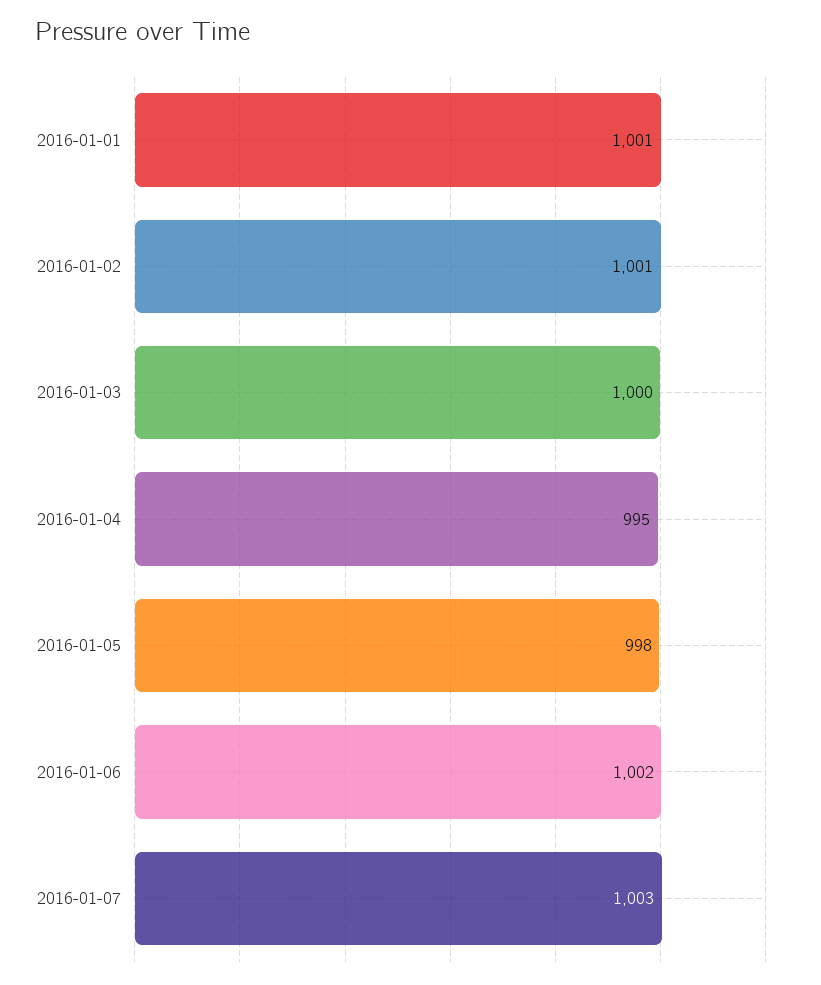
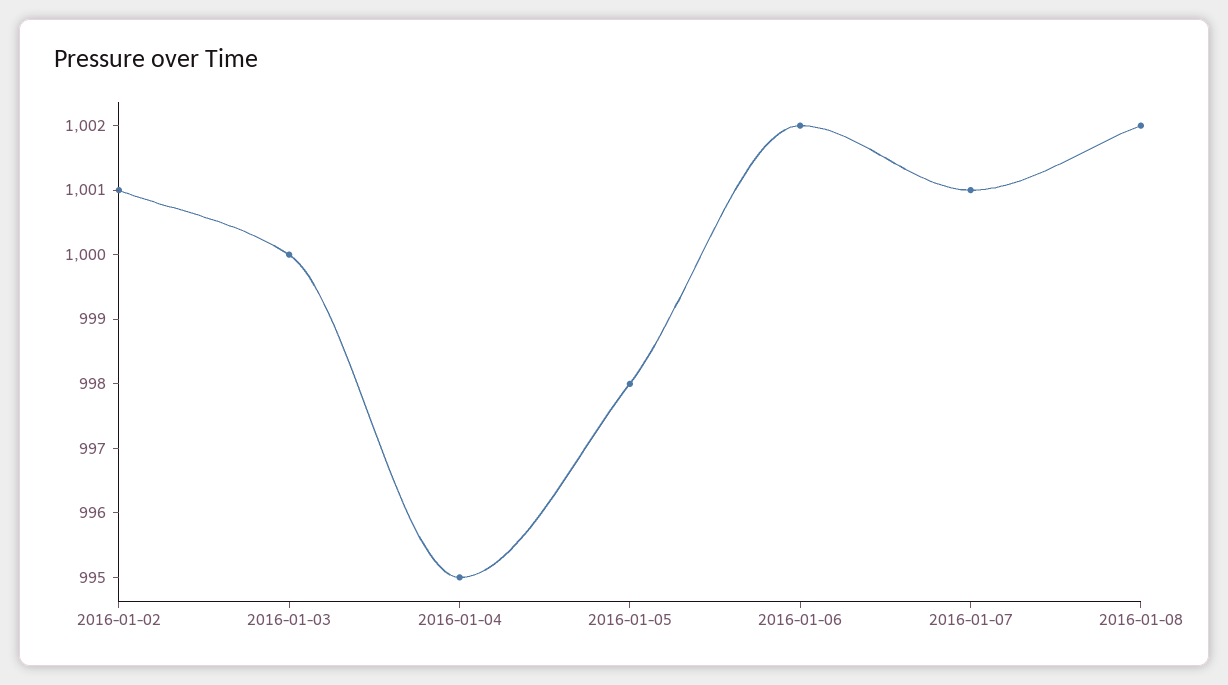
2016-01-01: 1001 -> none
2016-01-07: 1003 -> 1001
2016-01-08: none -> 1002

